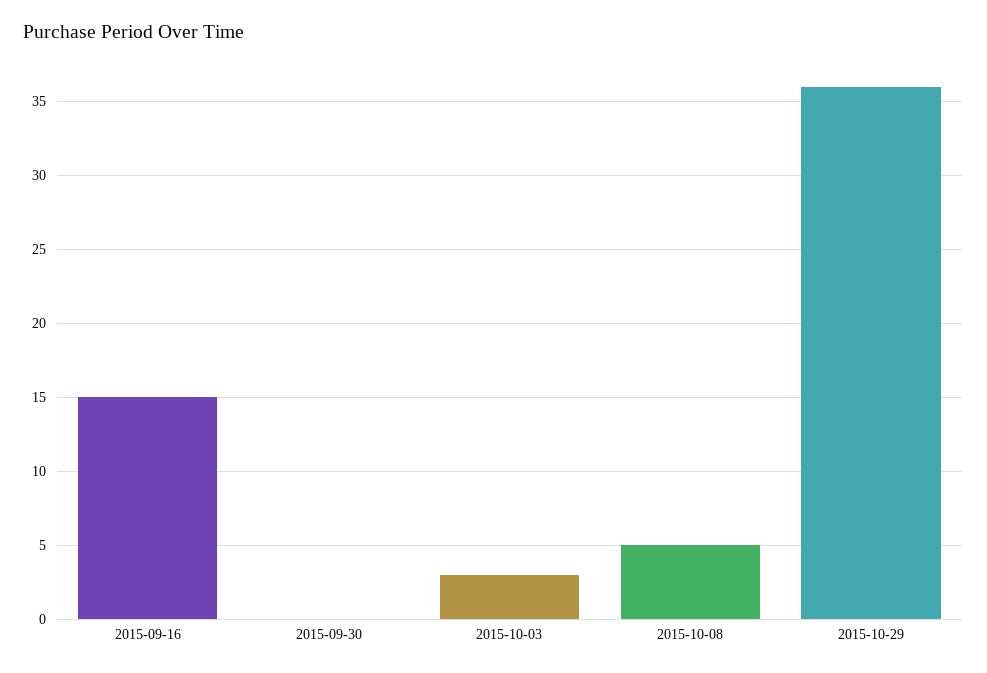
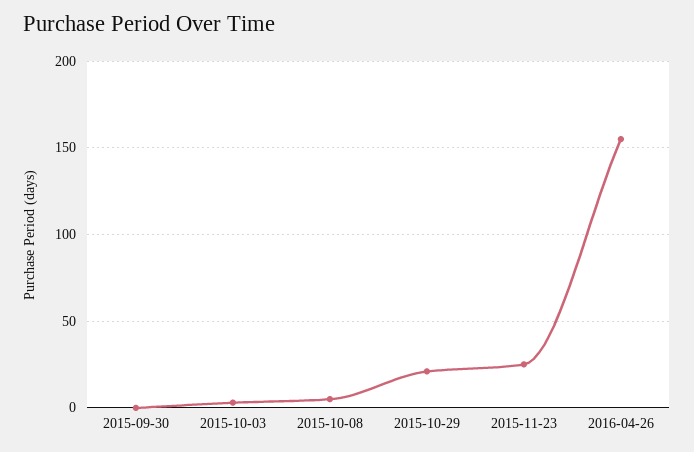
2015-09-16: 15 -> none
2015-10-29: 36 -> 20
2015-11-23: none -> 25
2016-04-26: none -> 155

